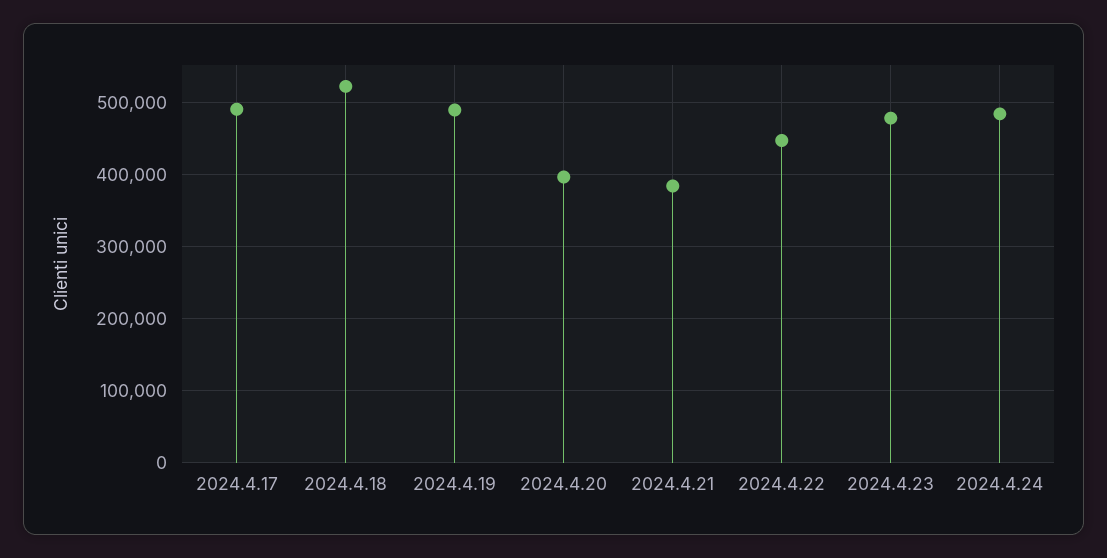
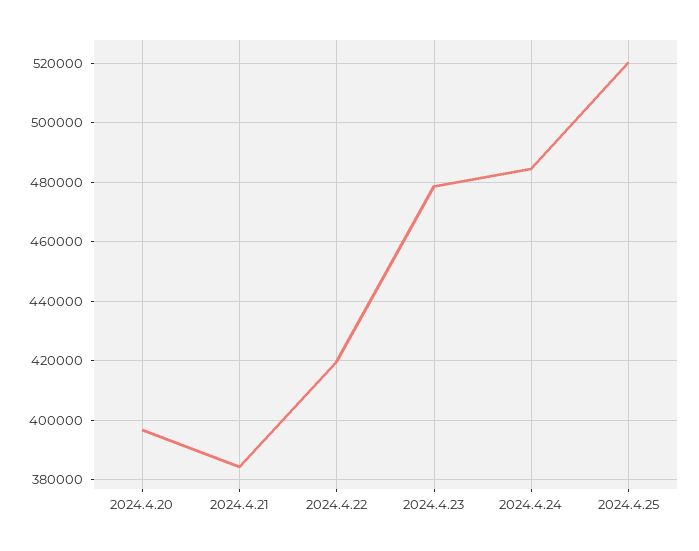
2024.4.17: 490000 -> none
2024.4.18: 520000 -> none
2024.4.19: 490000 -> none
2024.4.22: 450000 -> 420000
2024.4.25: none -> 520000

